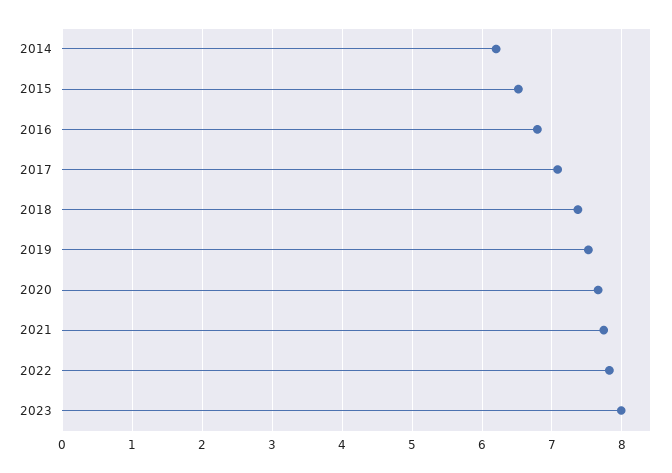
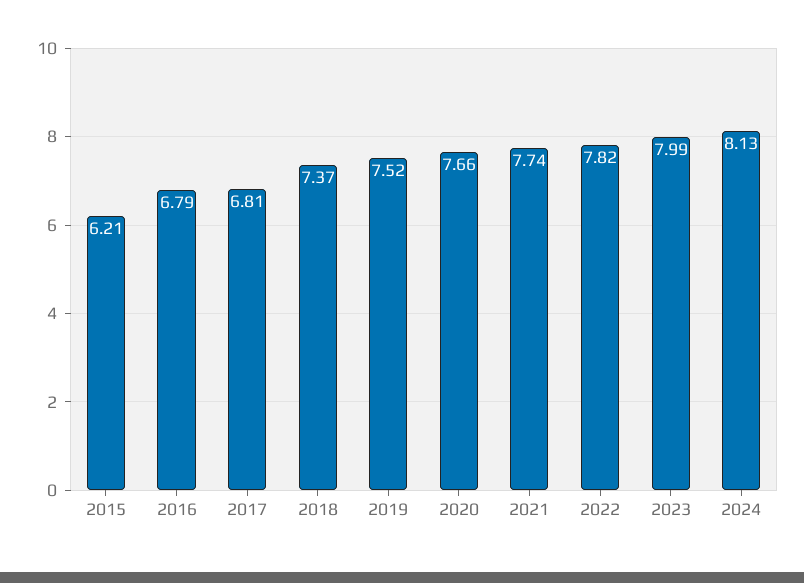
2014: 6.2 -> none
2015: 6.5 -> 6.21
2017: 7.1 -> 6.81
2024: none -> 8.13

